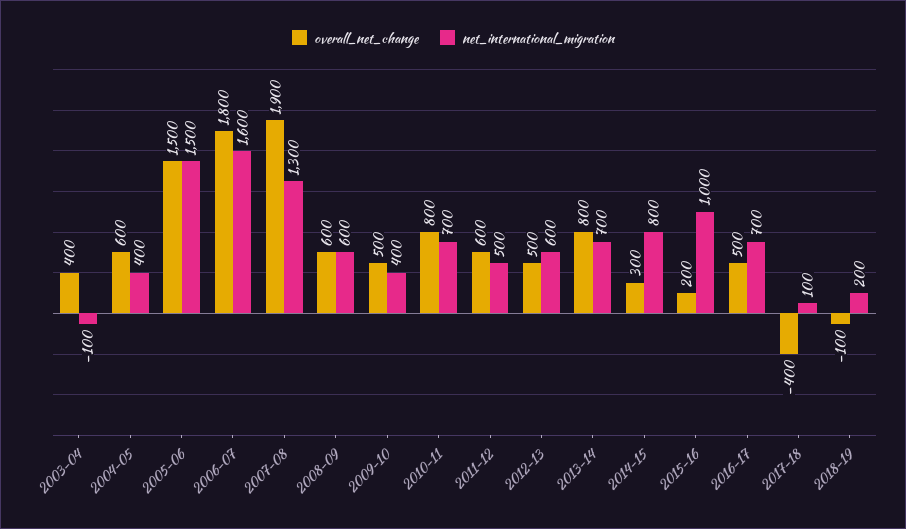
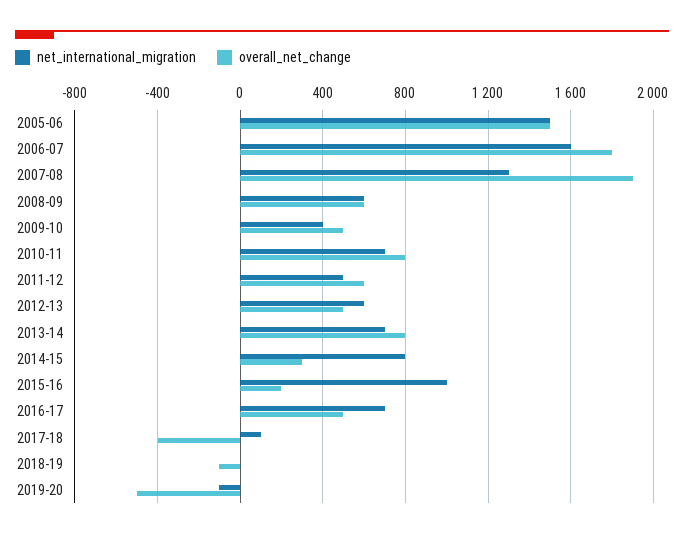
overall_net_change, 2003-04: 400 -> none
net_international_migration, 2003-04: -100 -> none
overall_net_change, 2004-05: 600 -> none
net_international_migration, 2004-05: 400 -> none
net_international_migration, 2018-19: 200 -> 0
net_international_migration, 2019-20: none -> -100
overall_net_change, 2019-20: none -> -500

